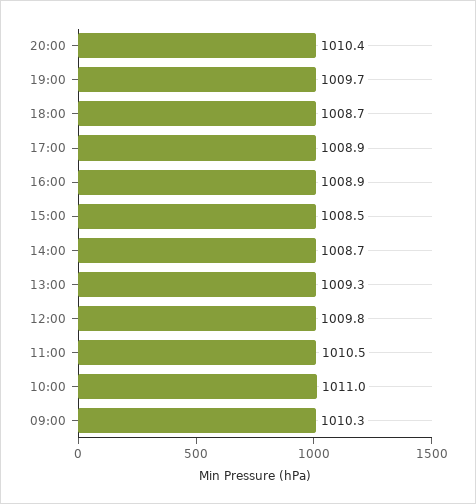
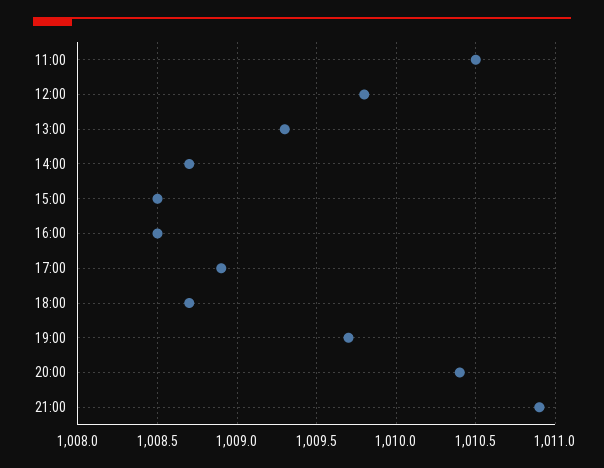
16:00: 1008.9 -> 1008.5
10:00: 1011 -> none
09:00: 1010.3 -> none
21:00: none -> 1010.9

